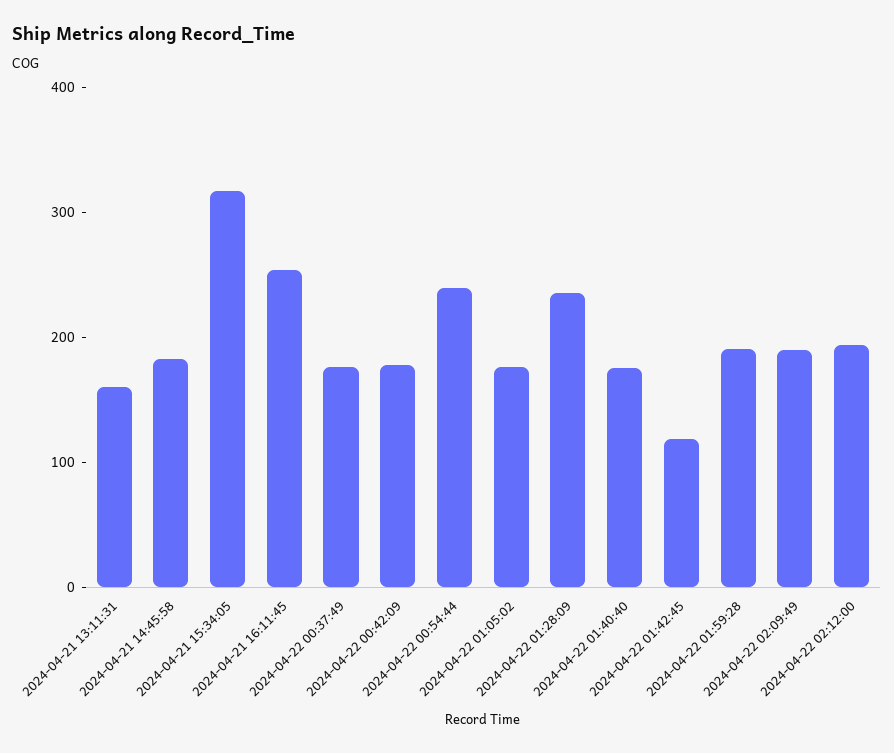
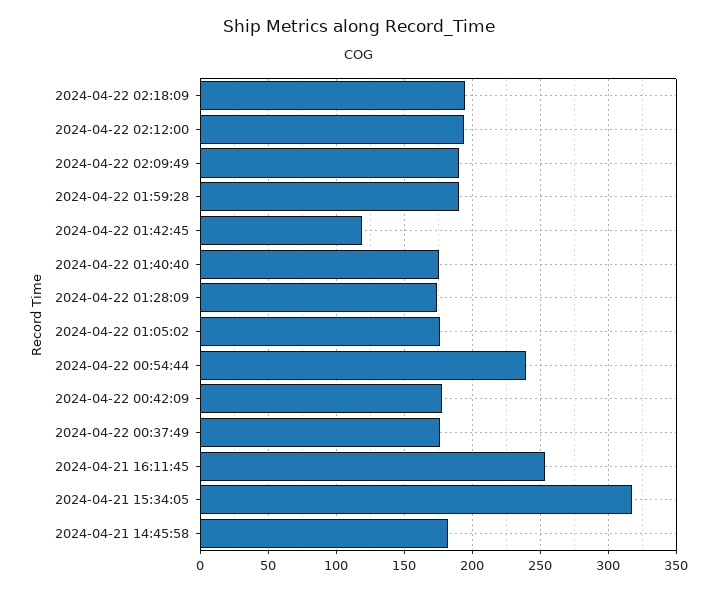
2024-04-21 13:11:31: 160 -> none
2024-04-22 01:28:09: 240 -> 175
2024-04-22 02:18:09: none -> 195

